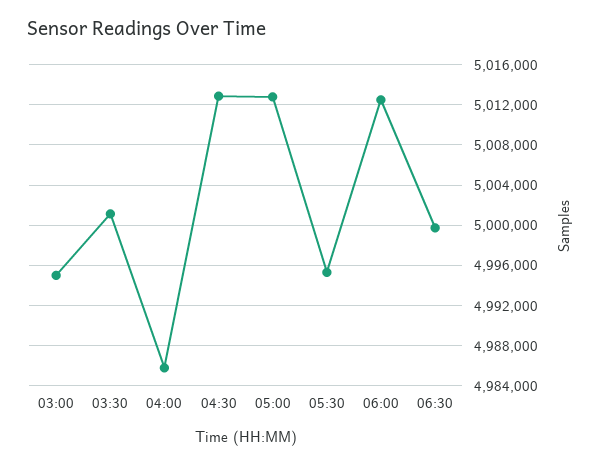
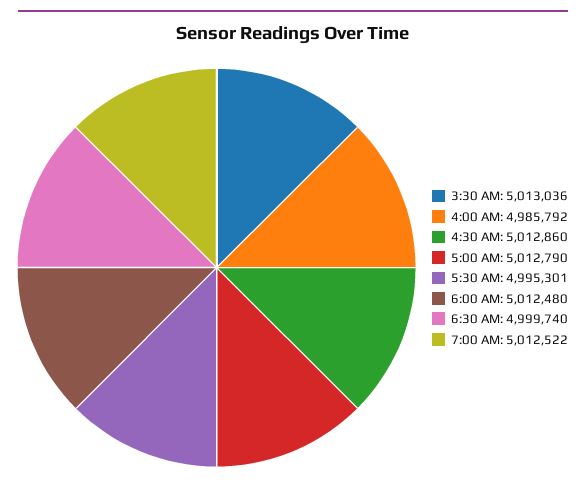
03:00: 4995000 -> none
03:30: 5001000 -> 5013036
7:00 AM: none -> 5012522

